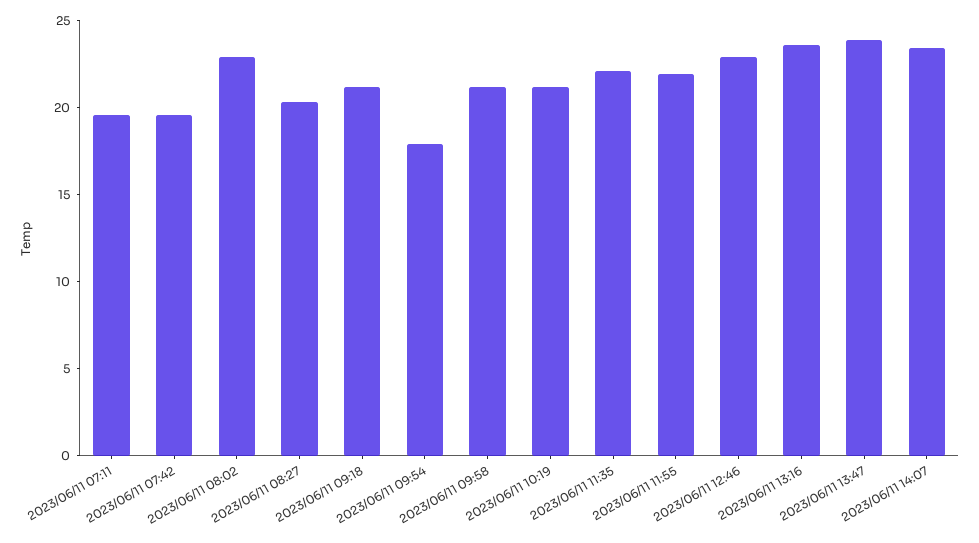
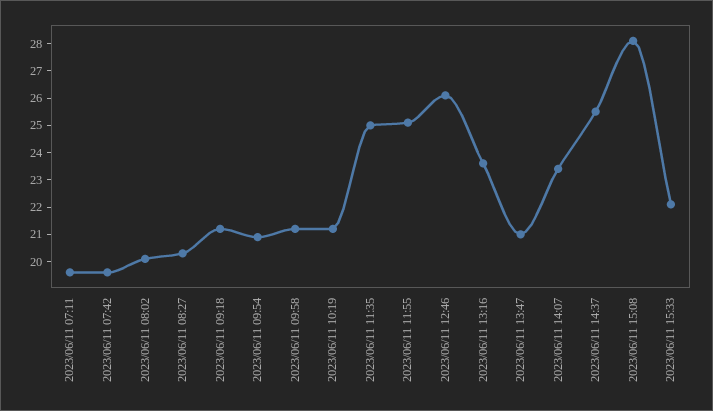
2023/06/11 08:02: 23 -> 20
2023/06/11 09:54: 18 -> 21
2023/06/11 11:35: 22 -> 25
2023/06/11 11:55: 22 -> 25
2023/06/11 12:46: 23 -> 26
2023/06/11 13:47: 24 -> 21
2023/06/11 14:37: none -> 25.5
2023/06/11 15:08: none -> 28
2023/06/11 15:33: none -> 22

